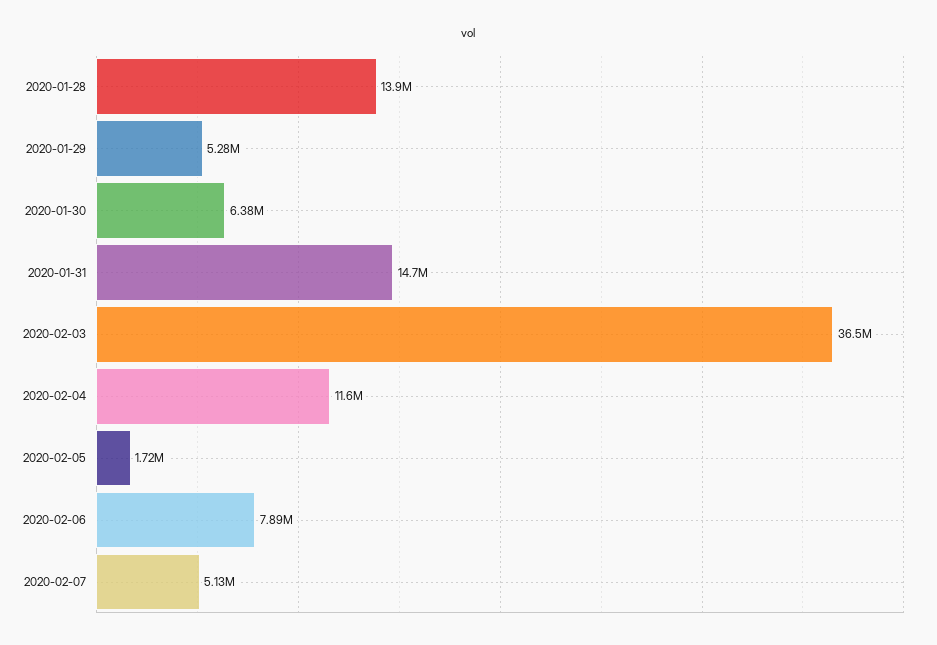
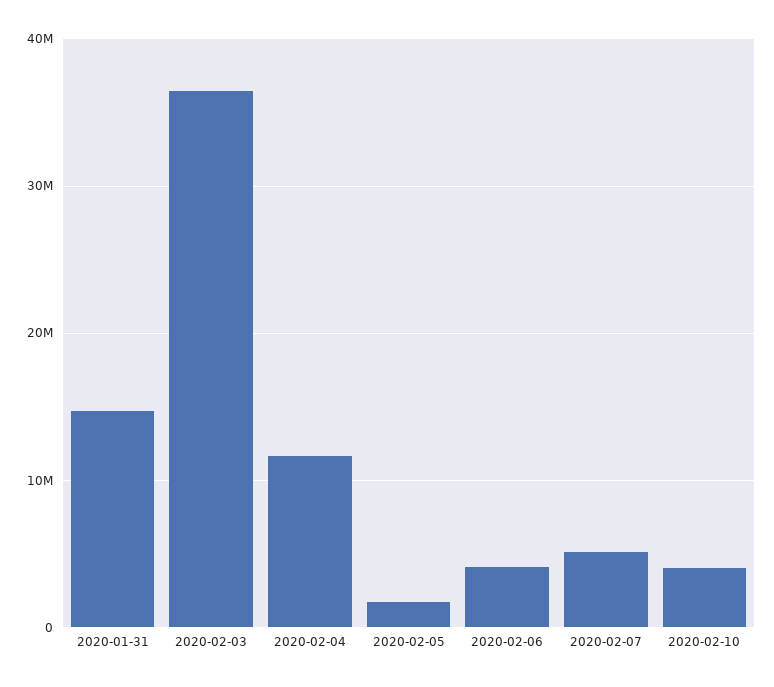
2020-01-28: 13900000 -> none
2020-01-29: 5280000 -> none
2020-01-30: 6380000 -> none
2020-02-06: 7890000 -> 4000000
2020-02-10: none -> 4000000

